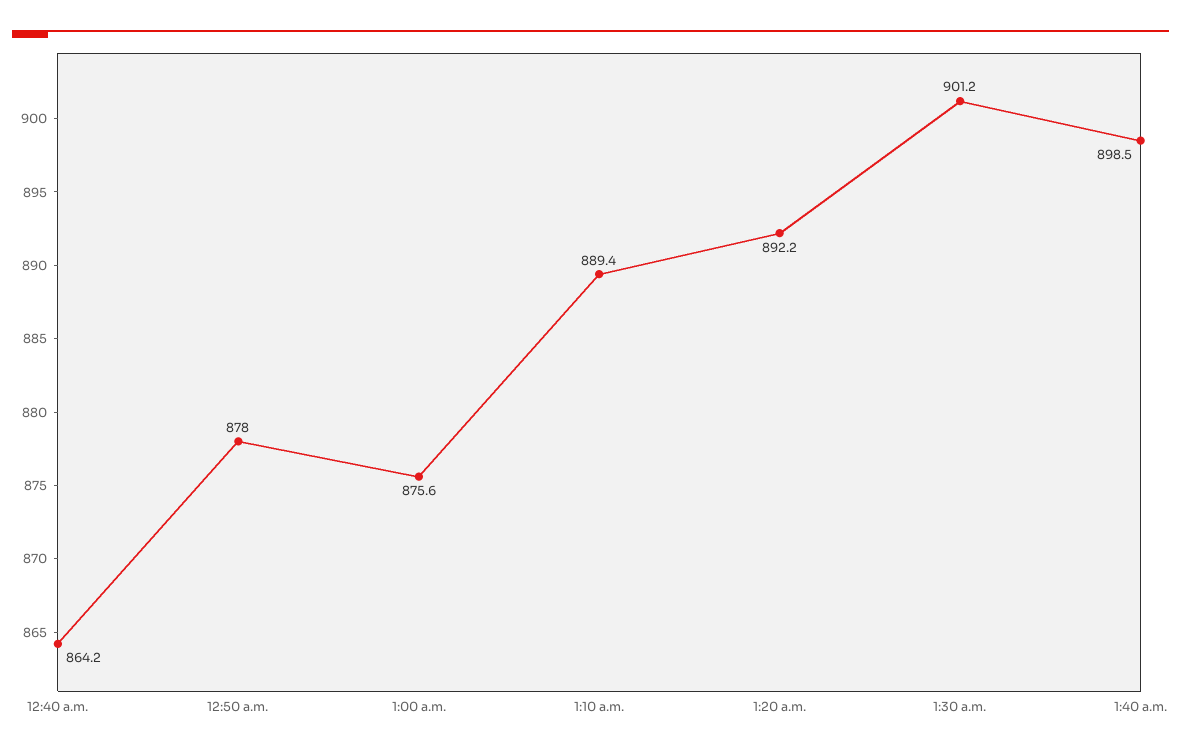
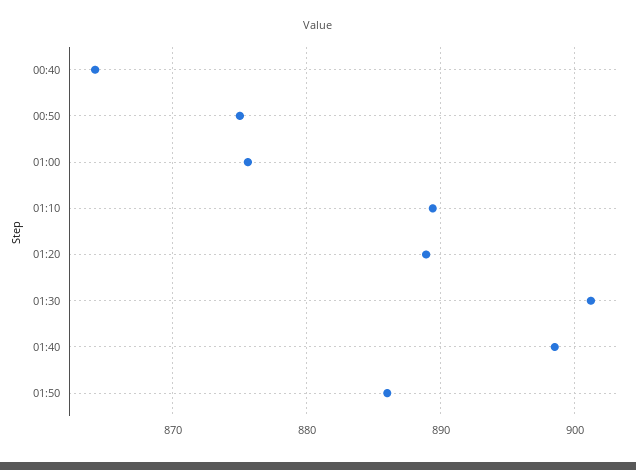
12:50 a.m.: 878 -> 875
1:20 a.m.: 892.2 -> 889
01:50: none -> 886

